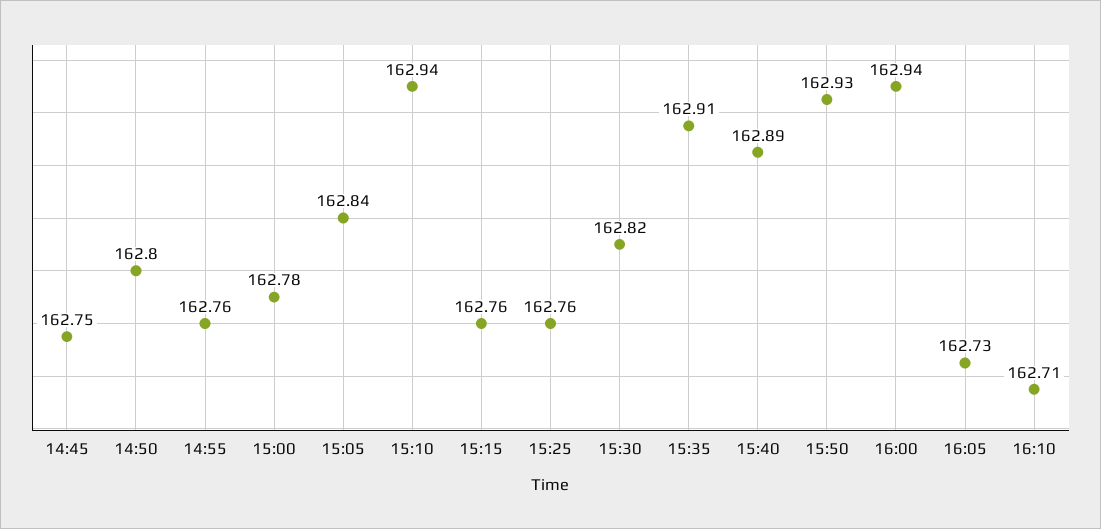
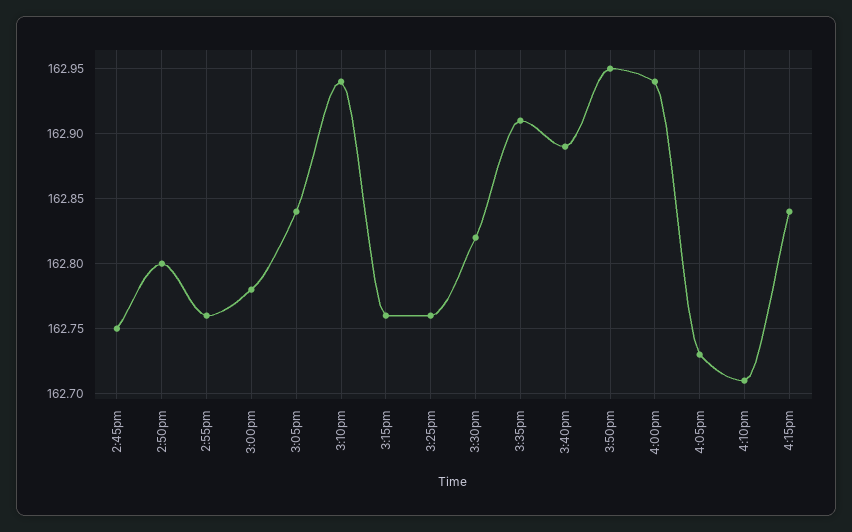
15:50: 162.93 -> 162.95
4:15pm: none -> 162.84

